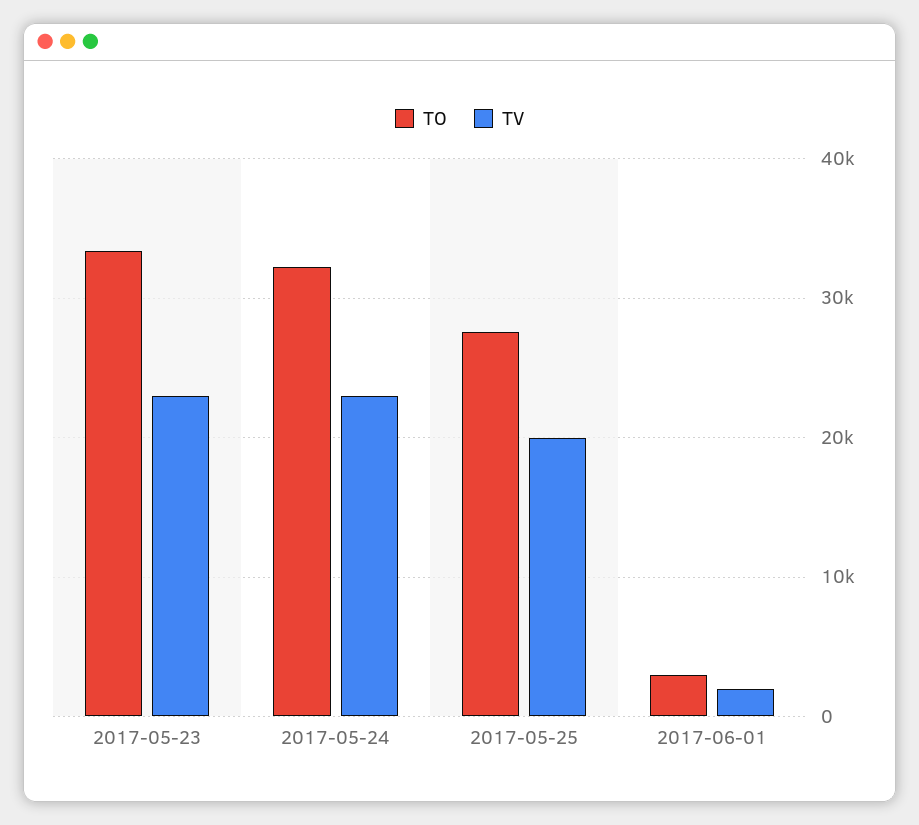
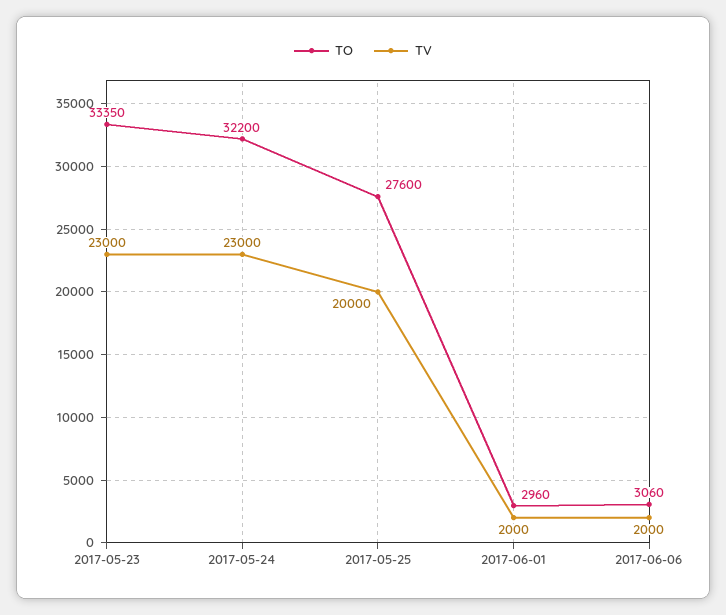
TO, 2017-06-06: none -> 3060
TV, 2017-06-06: none -> 2000

